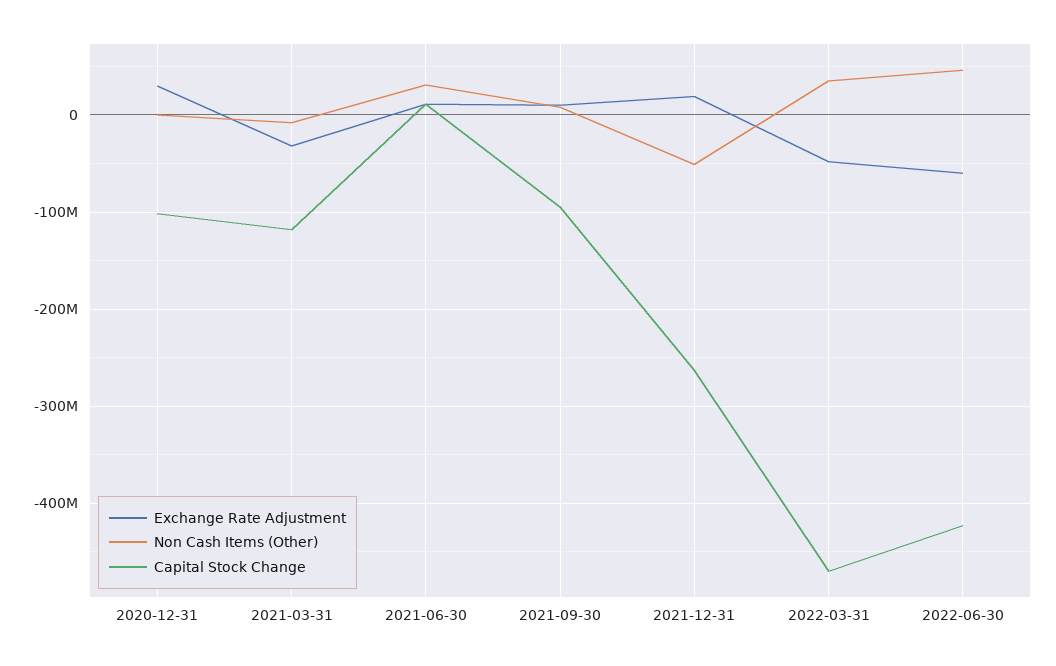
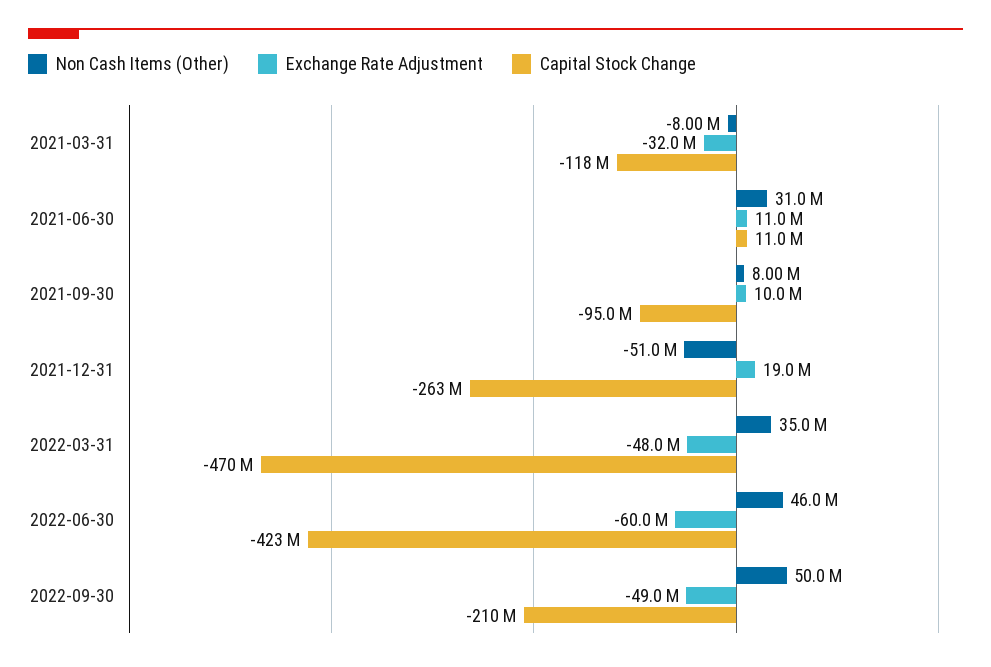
Exchange Rate Adjustment, 2020-12-31: 30000000 -> none
Non Cash Items (Other), 2020-12-31: 0 -> none
Capital Stock Change, 2020-12-31: -100000000 -> none
Non Cash Items (Other), 2022-09-30: none -> 50000000
Exchange Rate Adjustment, 2022-09-30: none -> -49000000
Capital Stock Change, 2022-09-30: none -> -210000000

